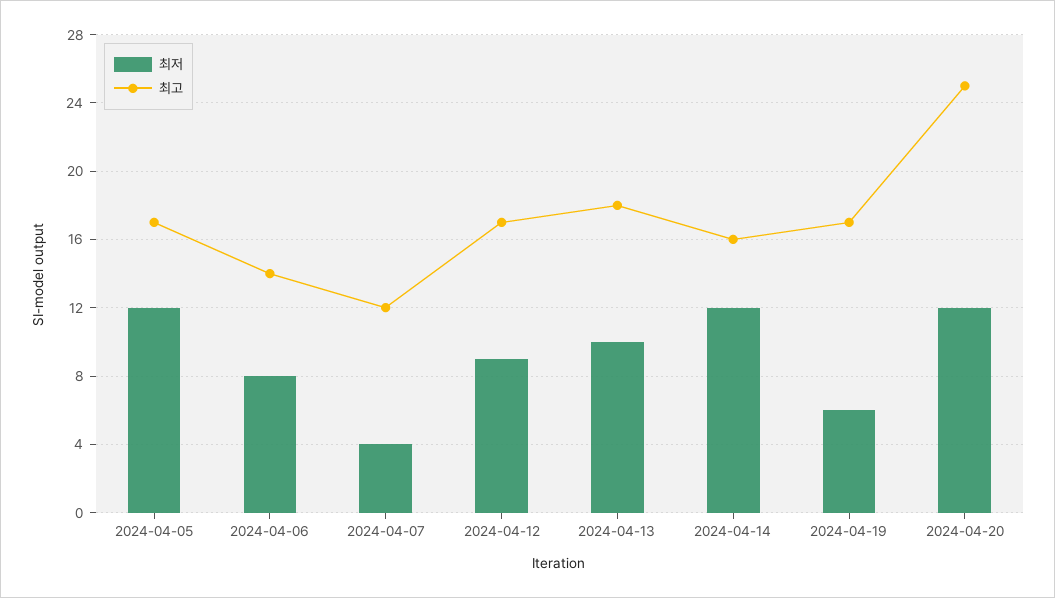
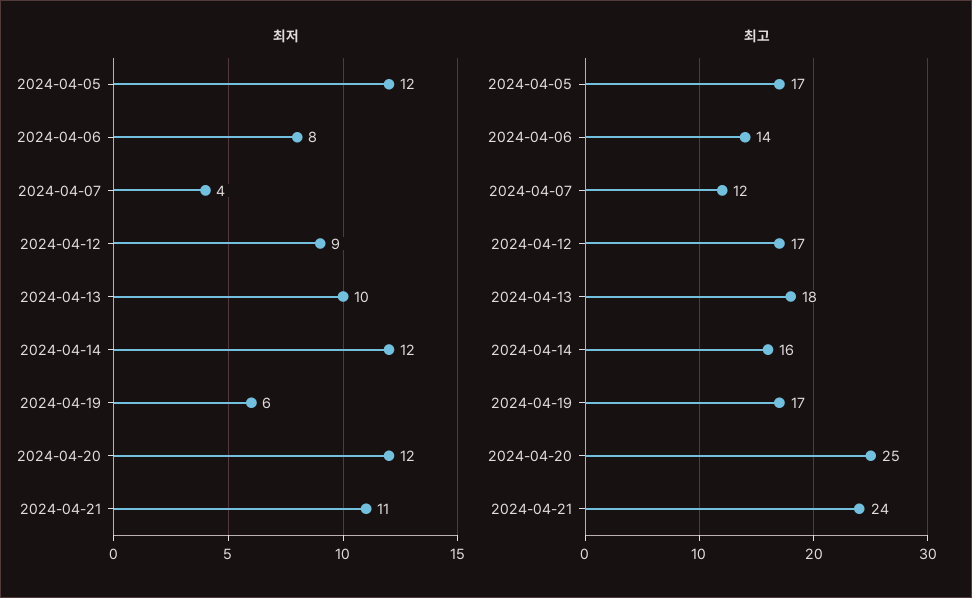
최저, 2024-04-21: none -> 11
최고, 2024-04-21: none -> 24

